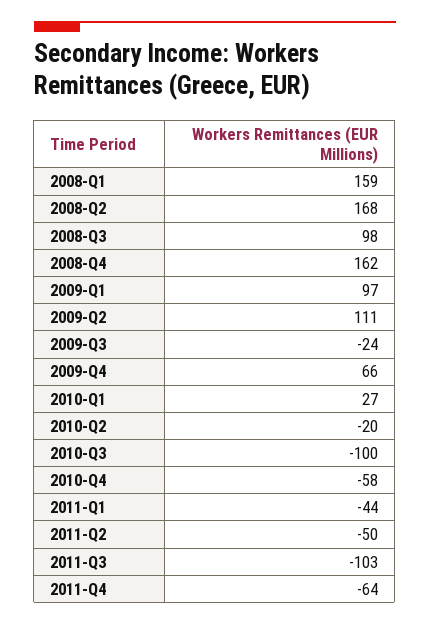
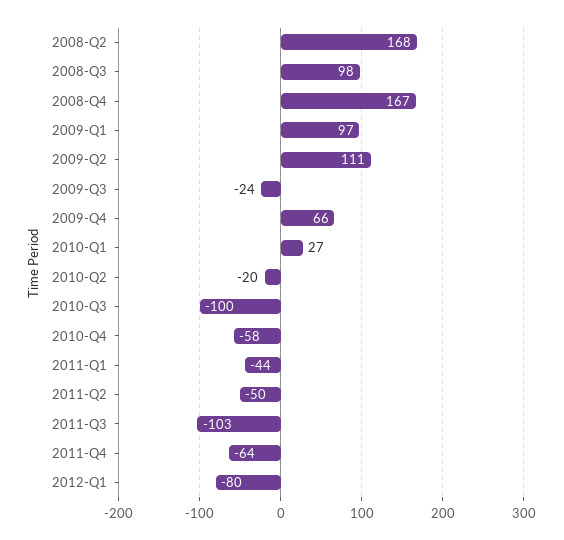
2008-Q1: 159 -> none
2008-Q4: 162 -> 167
2012-Q1: none -> -80

